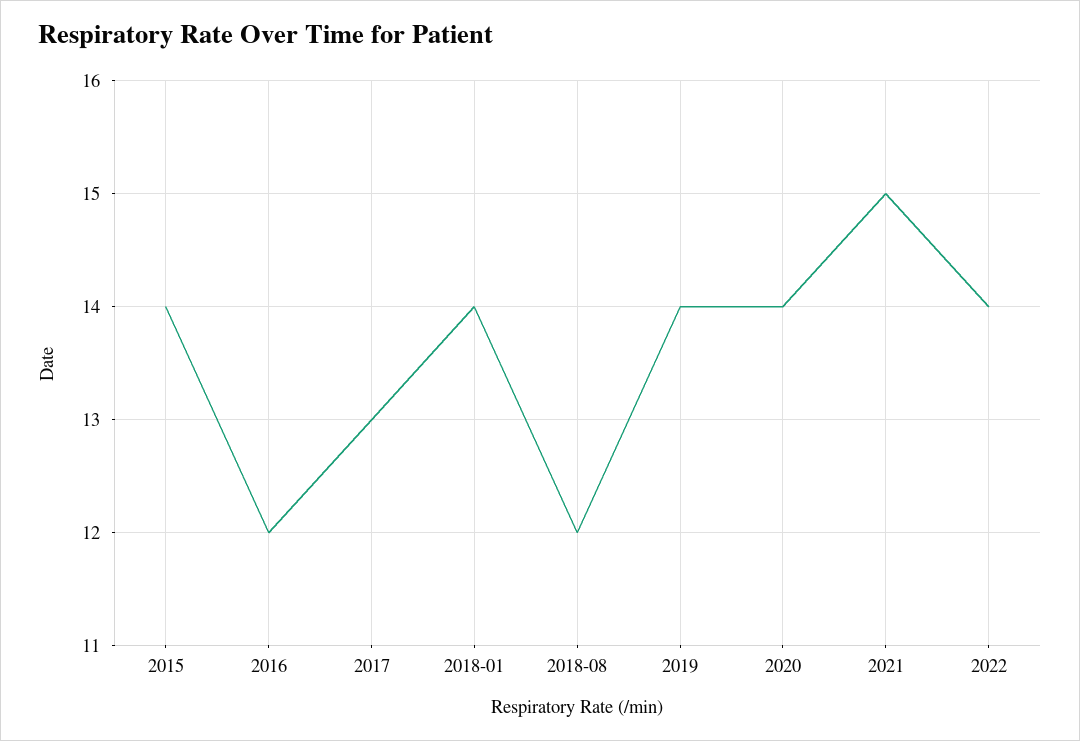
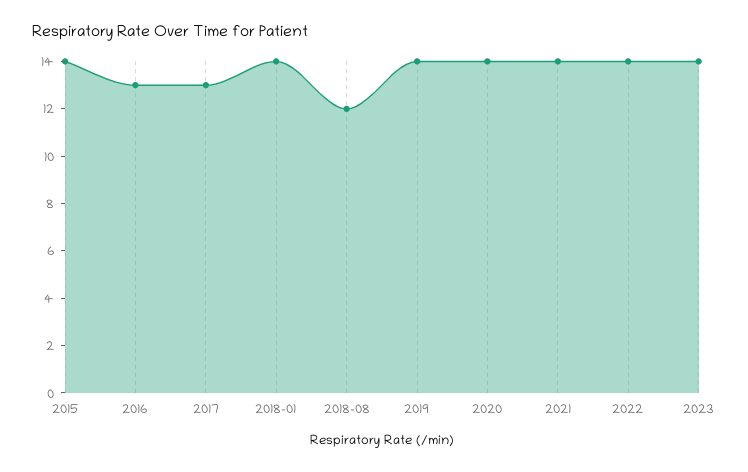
2016: 12 -> 13
2021: 15 -> 14
2023: none -> 14

